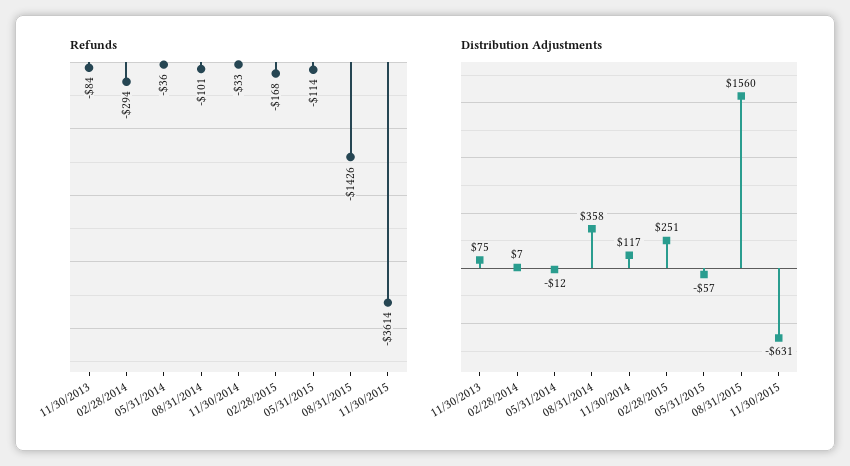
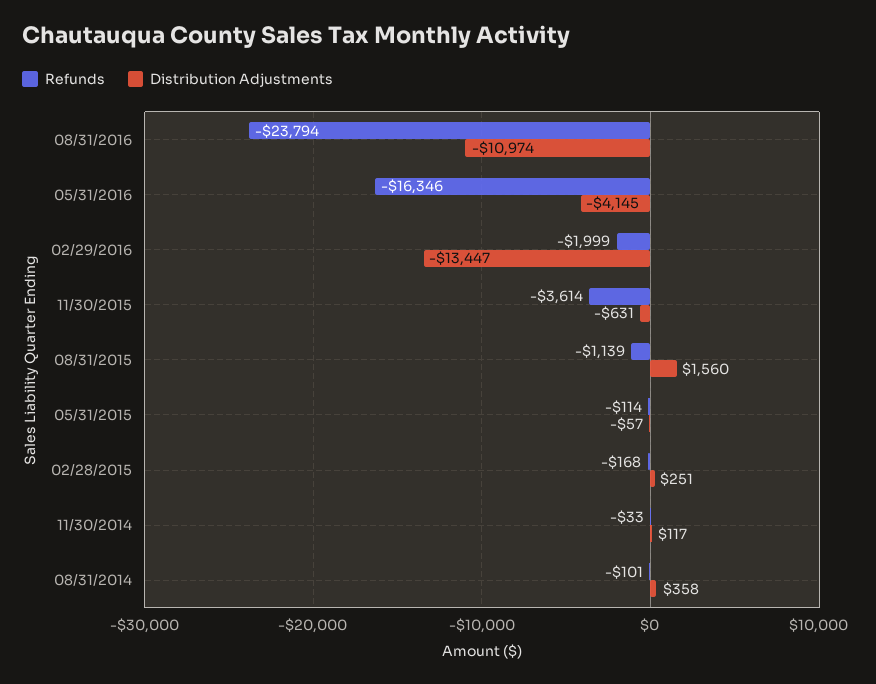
Refunds, 11/30/2013: -84 -> none
Refunds, 02/28/2014: -294 -> none
Refunds, 05/31/2014: -36 -> none
Refunds, 08/31/2015: -1426 -> -1139
Distribution Adjustments, 11/30/2013: 75 -> none
Distribution Adjustments, 02/28/2014: 7 -> none
Distribution Adjustments, 05/31/2014: -12 -> none
Refunds, 08/31/2016: none -> -23794
Distribution Adjustments, 08/31/2016: none -> -10974
Refunds, 05/31/2016: none -> -16346
Distribution Adjustments, 05/31/2016: none -> -4145
Refunds, 02/29/2016: none -> -1999
Distribution Adjustments, 02/29/2016: none -> -13447

